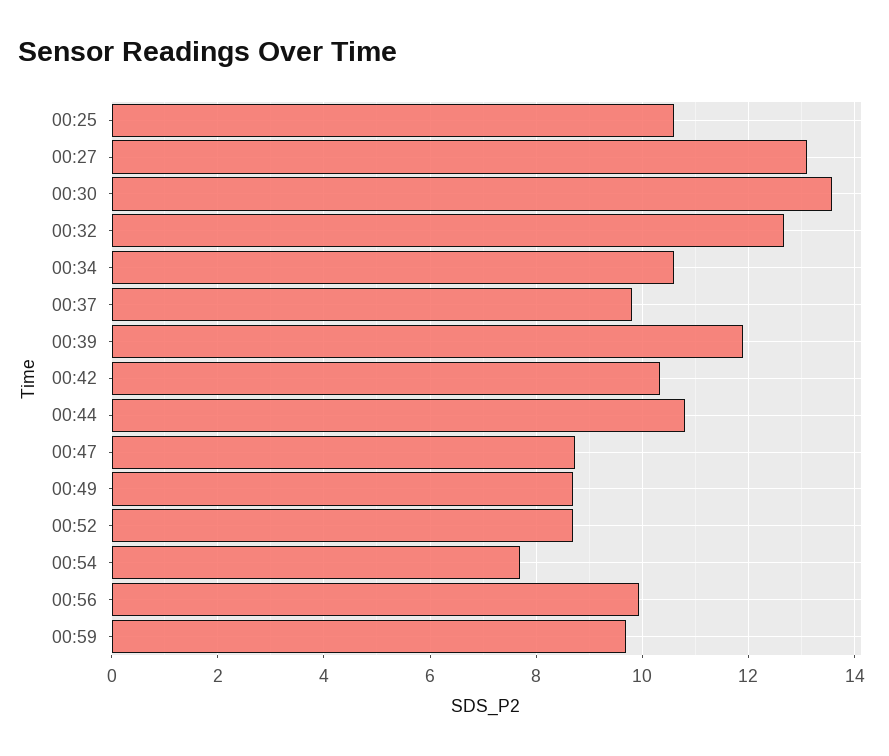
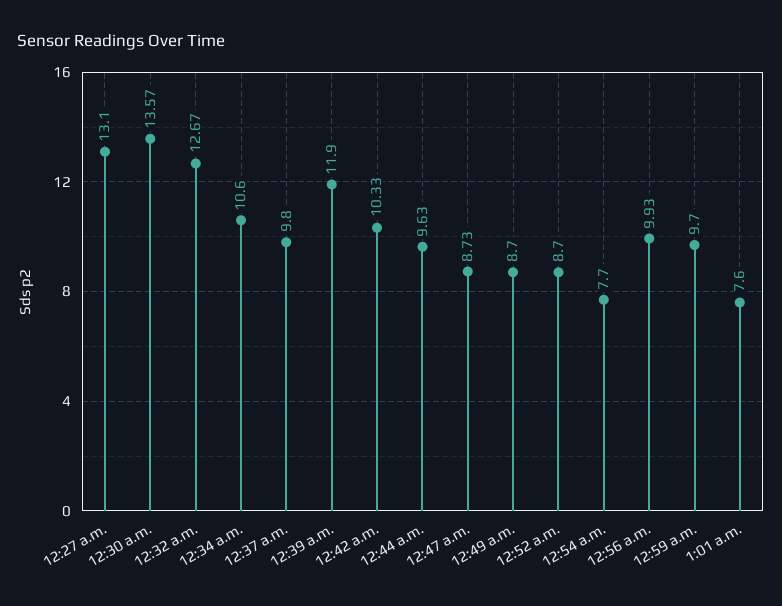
00:25: 10.6 -> none
00:44: 10.8 -> 9.63
1:01 a.m.: none -> 7.6

